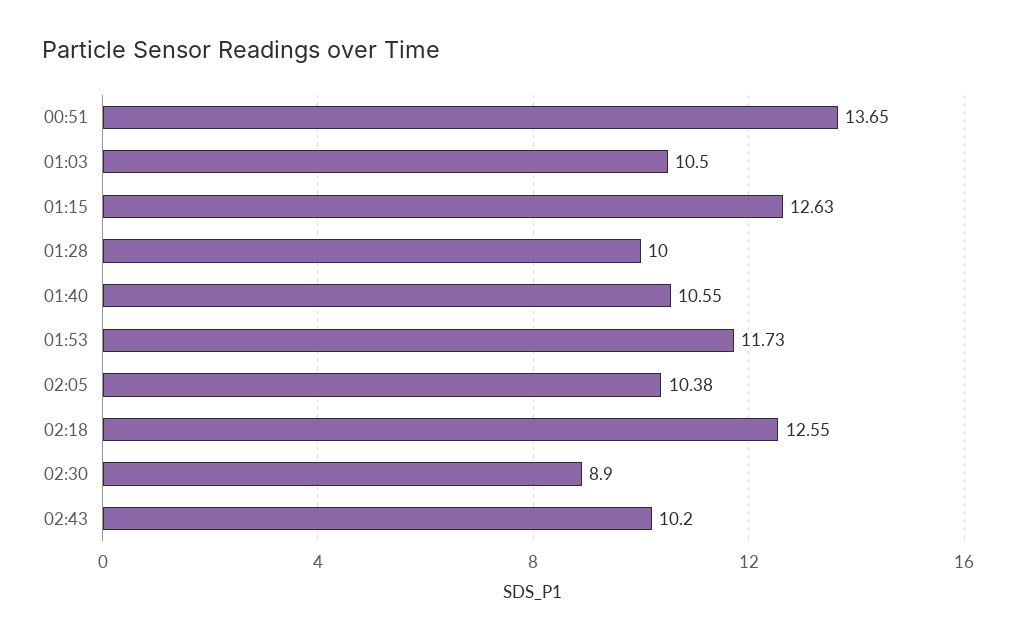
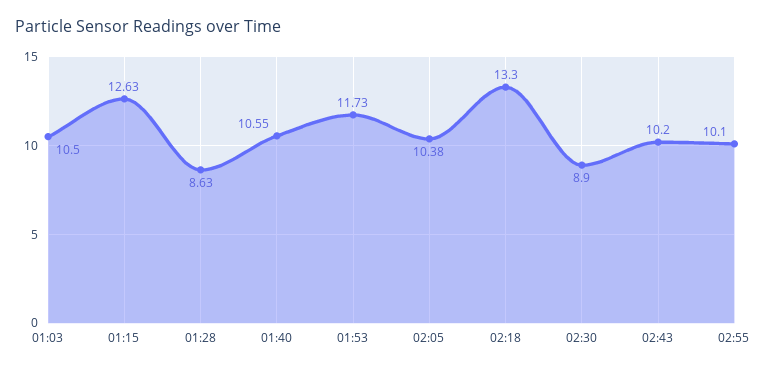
00:51: 13.65 -> none
01:28: 10 -> 8.63
02:18: 12.55 -> 13.3
02:55: none -> 10.1

